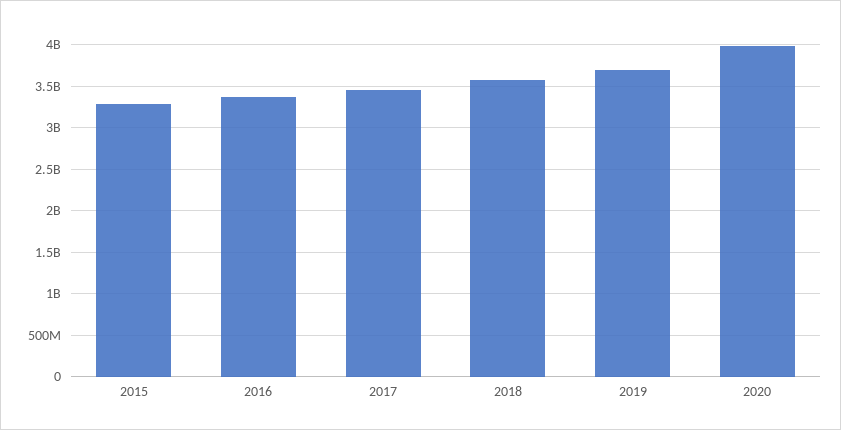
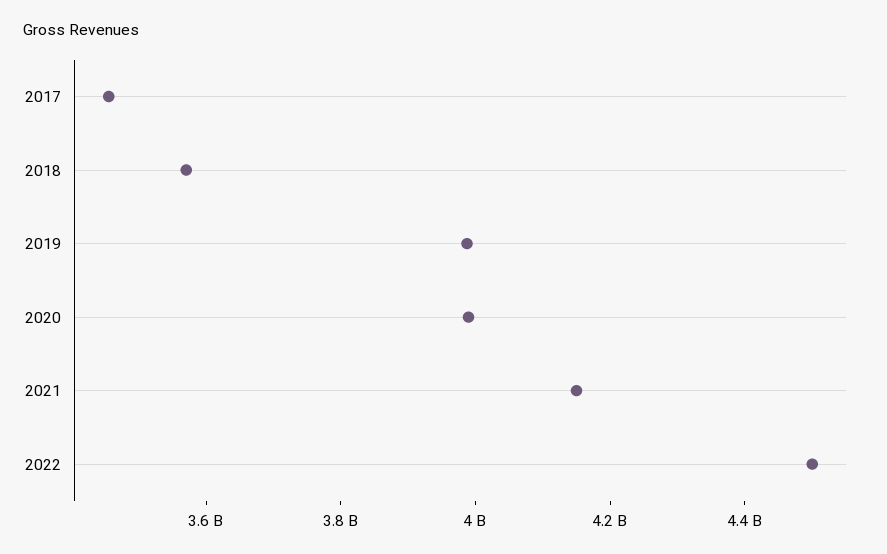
2015: 3300000000 -> none
2016: 3400000000 -> none
2019: 3700000000 -> 4000000000
2021: none -> 4150000000
2022: none -> 4500000000

